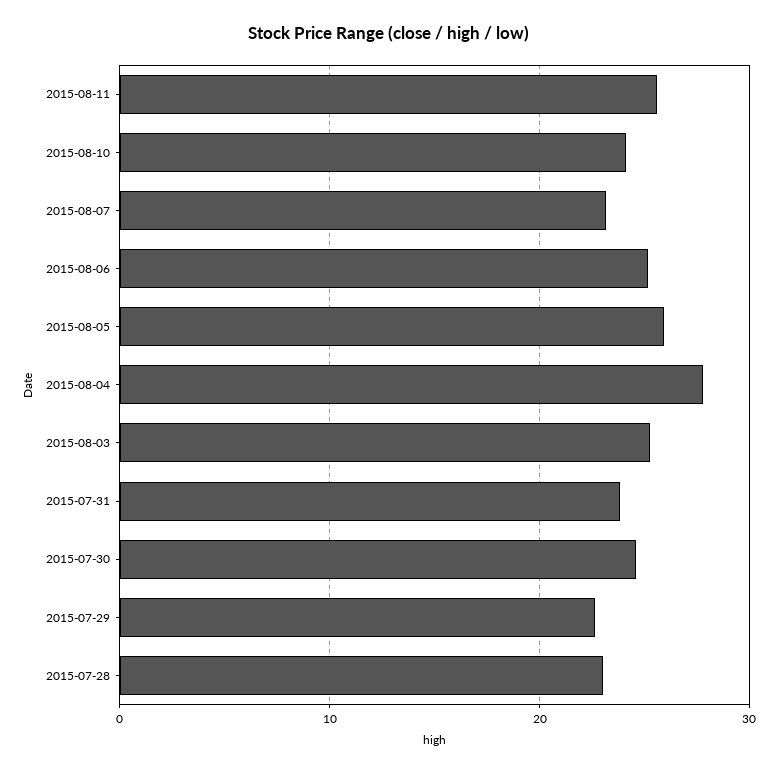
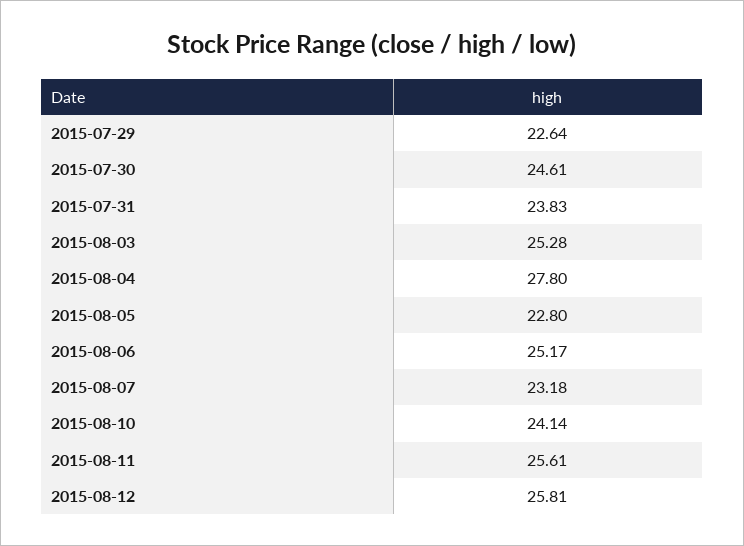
2015-08-05: 26 -> 22.8
2015-07-28: 23 -> none
2015-08-12: none -> 25.81

